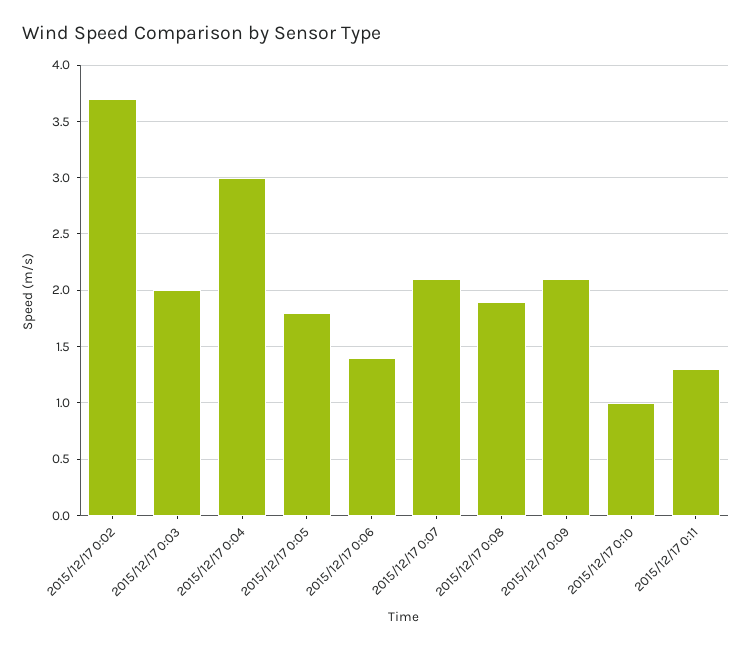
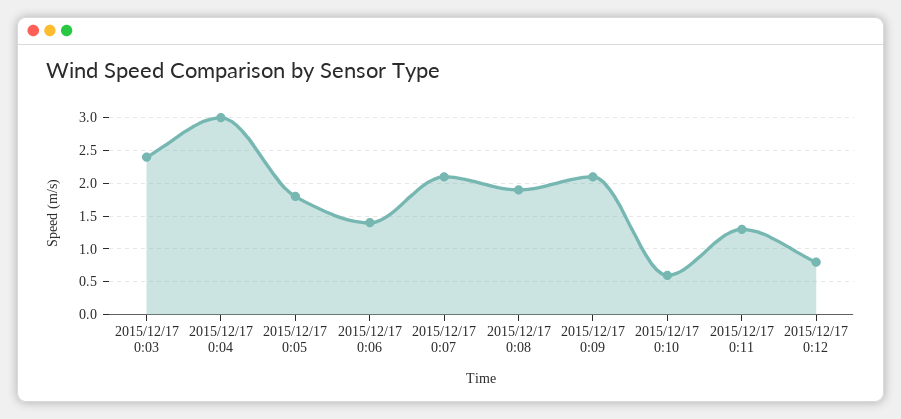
2015/12/17 0:02: 3.7 -> none
2015/12/17 0:03: 2 -> 2.4
2015/12/17 0:10: 1 -> 0.6
2015/12/17 0:12: none -> 0.8

